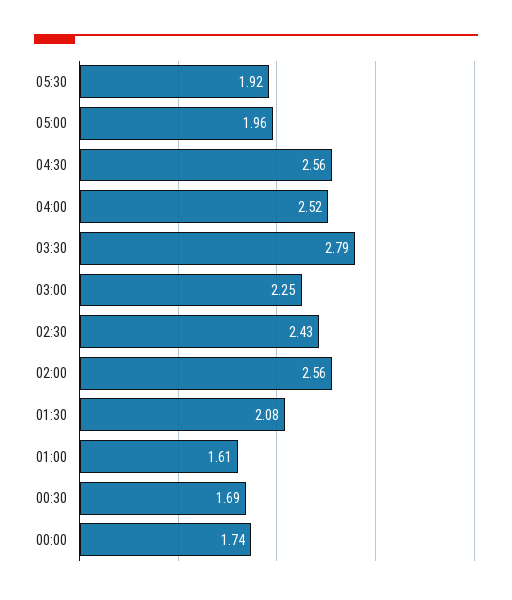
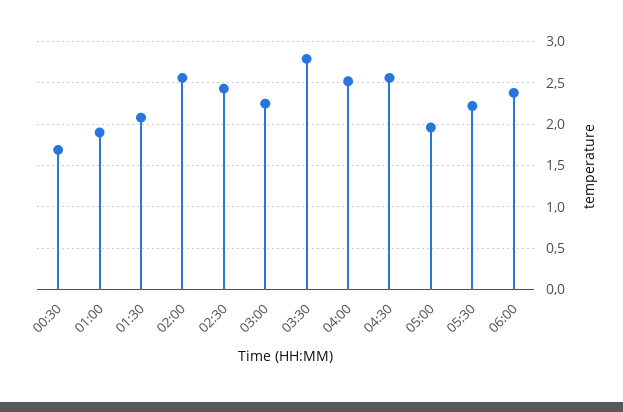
05:30: 1.92 -> 2.2
01:00: 1.61 -> 1.9
00:00: 1.74 -> none
06:00: none -> 2.4

